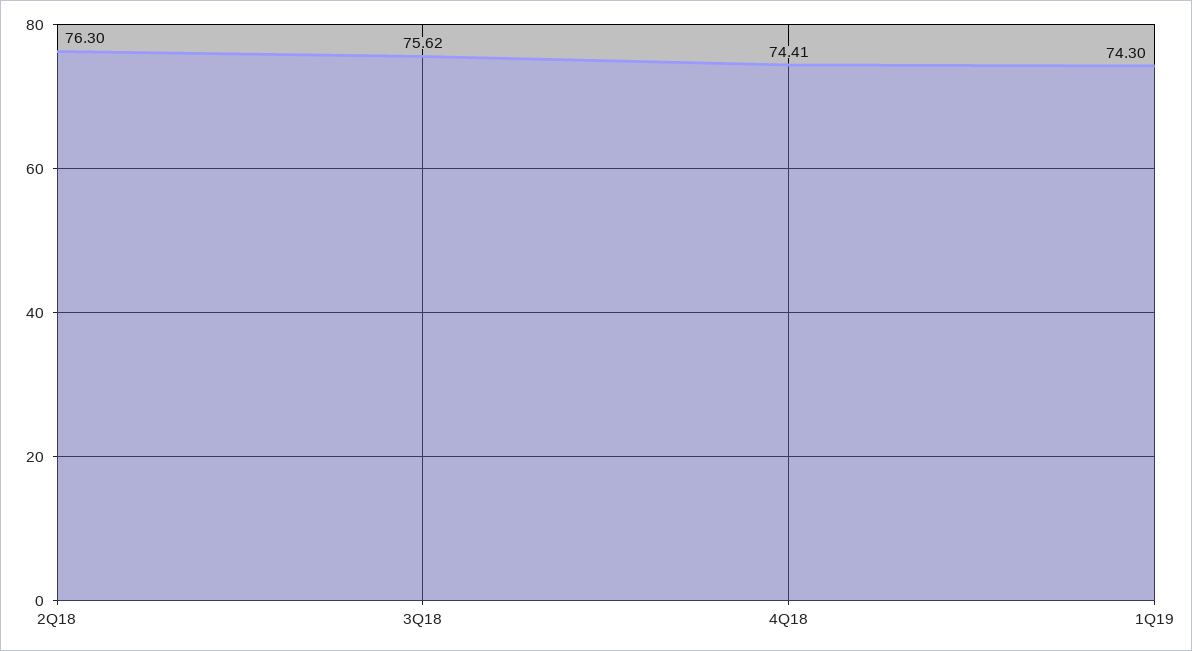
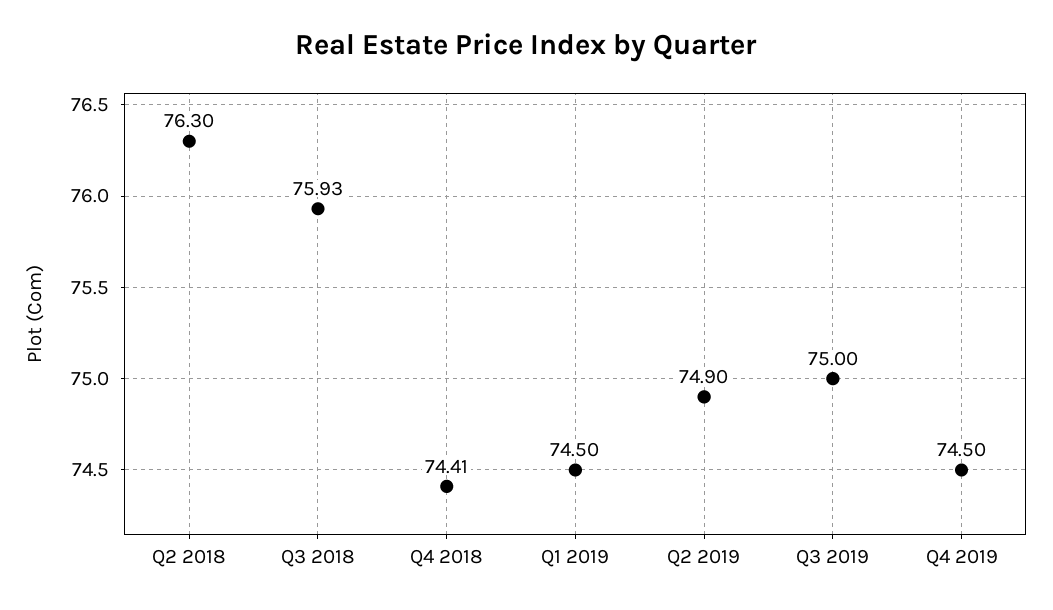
3Q18: 75.62 -> 75.93
1Q19: 74.3 -> 74.5
Q2 2019: none -> 74.9
Q3 2019: none -> 75
Q4 2019: none -> 74.5

